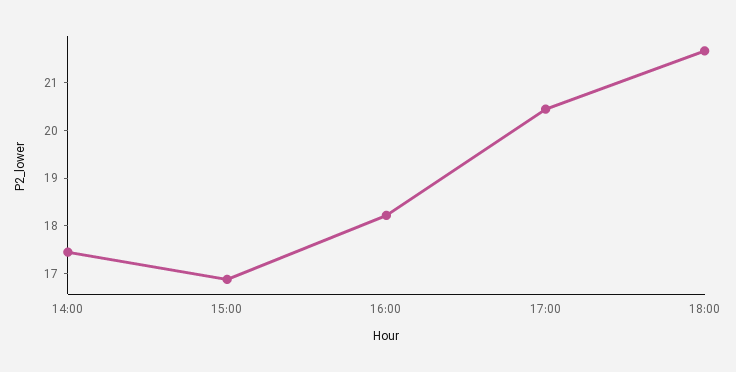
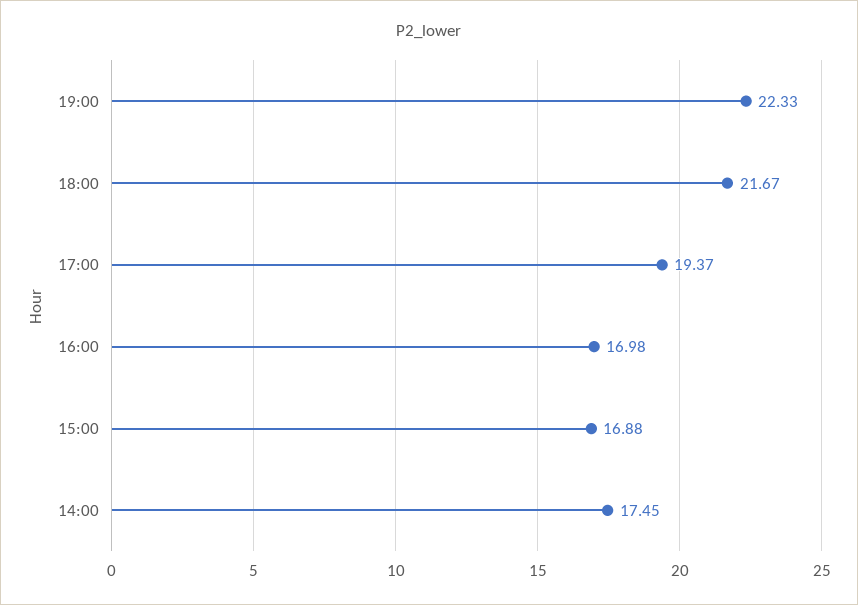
16:00: 18.2 -> 16.98
17:00: 20.4 -> 19.37
19:00: none -> 22.33

